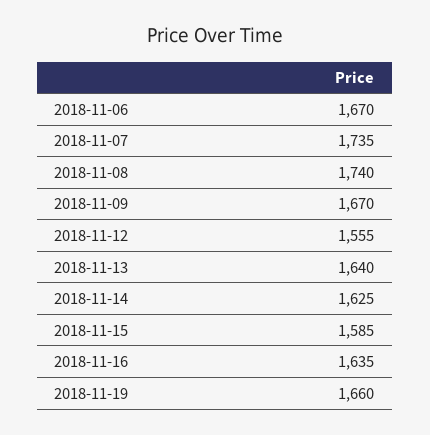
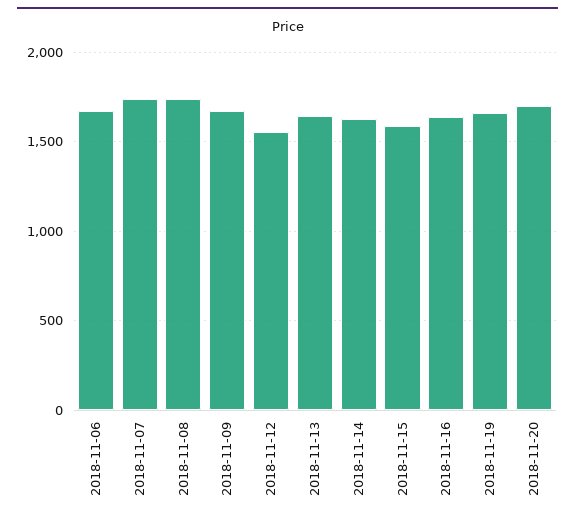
2018-11-20: none -> 1700

